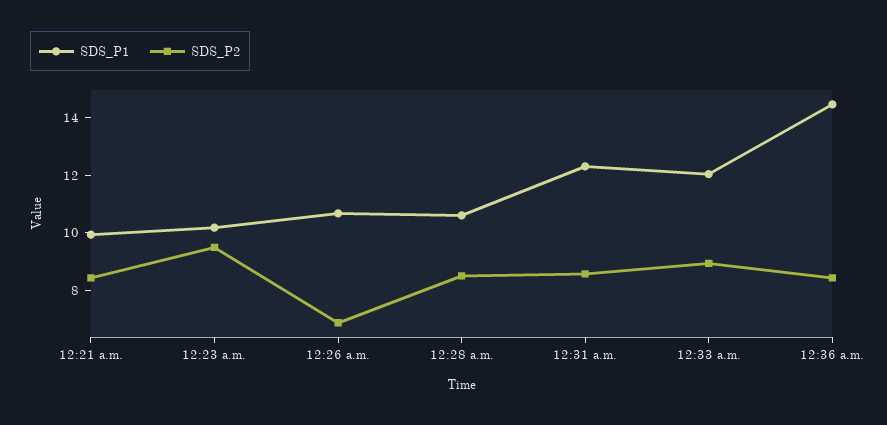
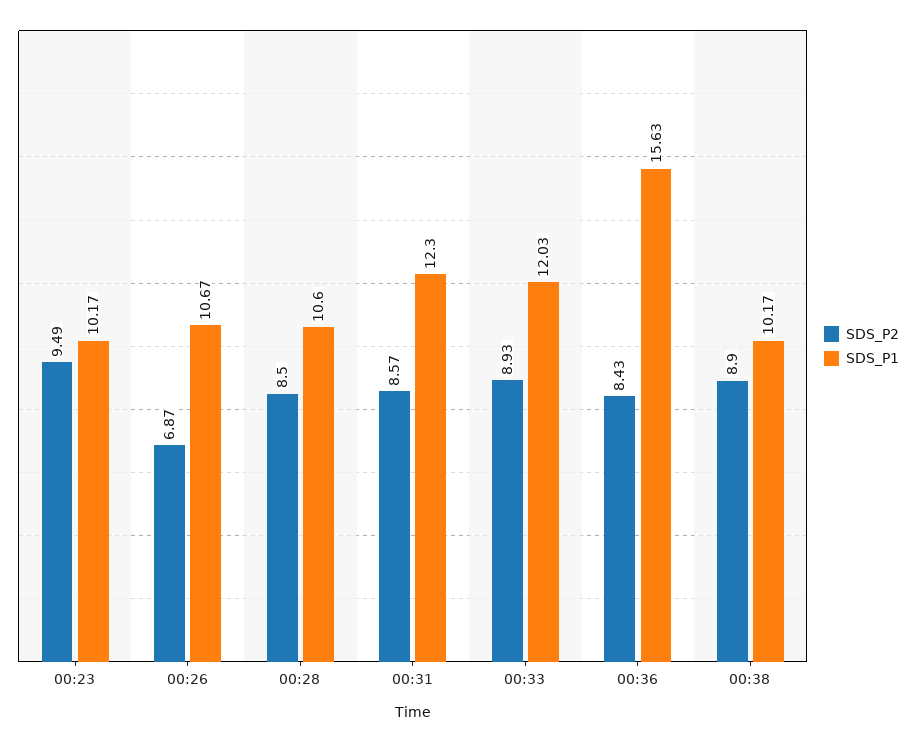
SDS_P1, 12:21 a.m.: 10 -> none
SDS_P2, 12:21 a.m.: 8.5 -> none
SDS_P1, 12:36 a.m.: 14.5 -> 15.63
SDS_P2, 00:38: none -> 8.9
SDS_P1, 00:38: none -> 10.17

